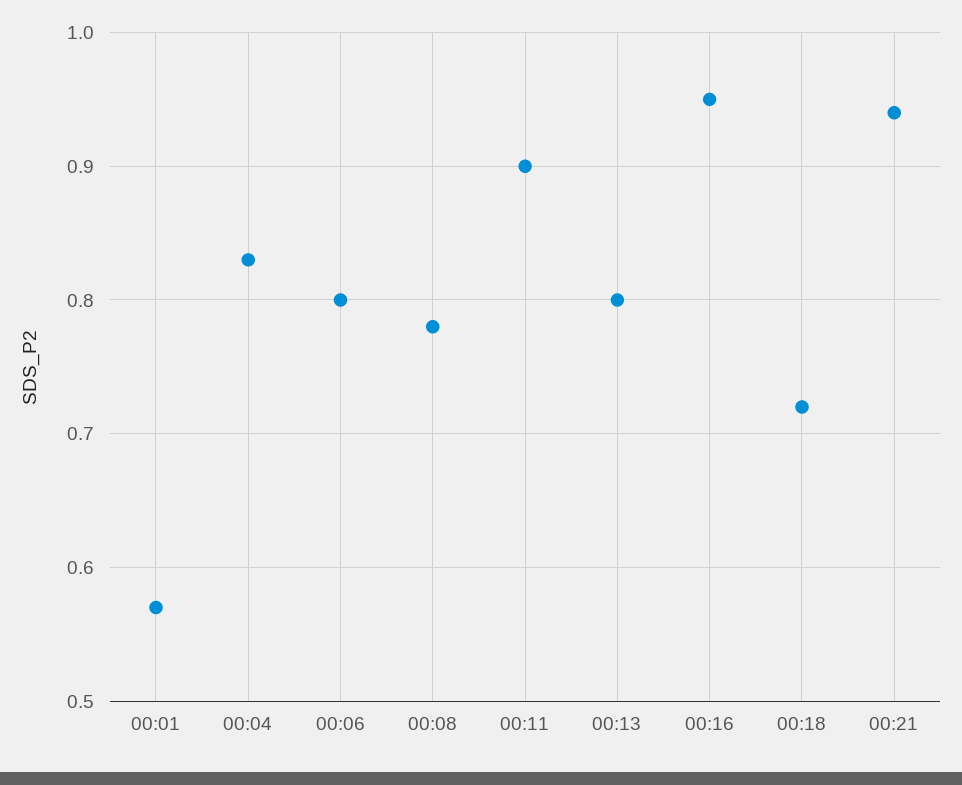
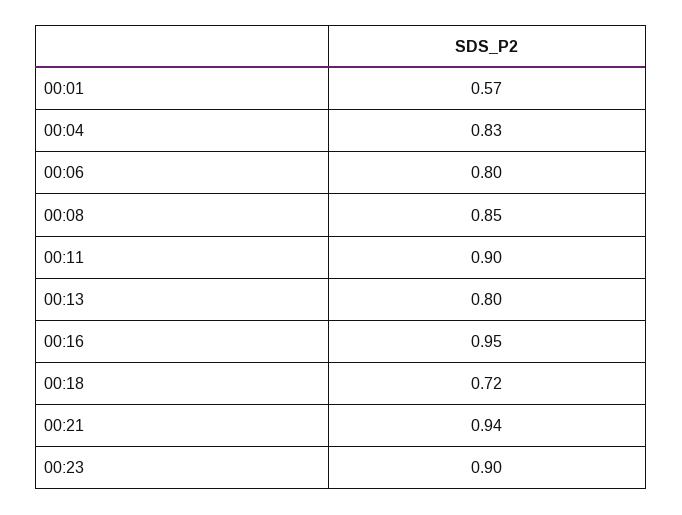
00:08: 0.78 -> 0.85
00:23: none -> 0.9

